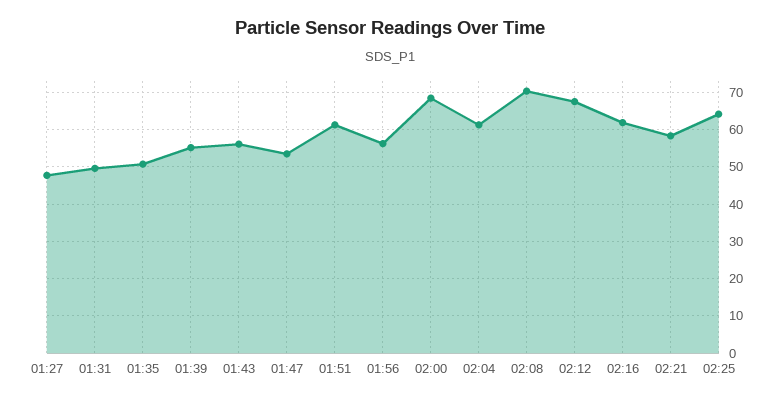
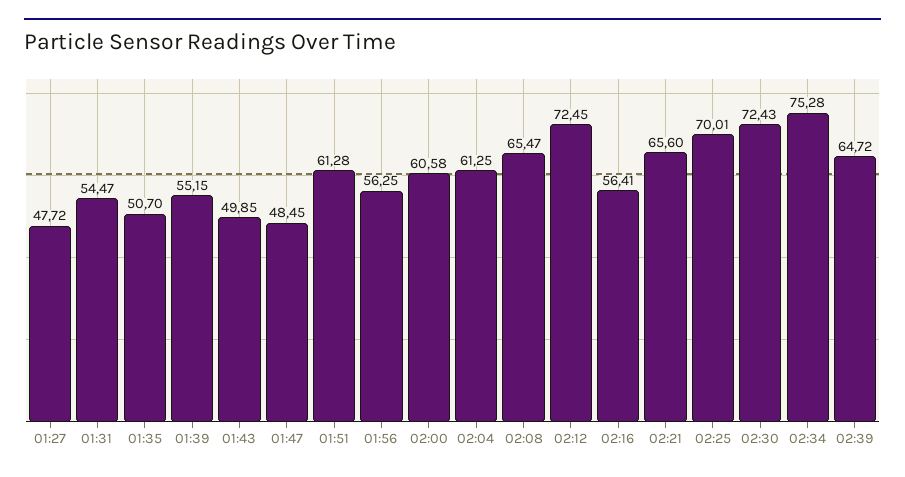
01:31: 50 -> 54.47
01:43: 56 -> 49.85
01:47: 54 -> 48.45
02:00: 68 -> 60.58
02:08: 70 -> 65.47
02:12: 68 -> 72.45
02:16: 62 -> 56.41
02:21: 58 -> 65.6
02:25: 64 -> 70.01
02:30: none -> 72.43
02:34: none -> 75.28
02:39: none -> 64.72

